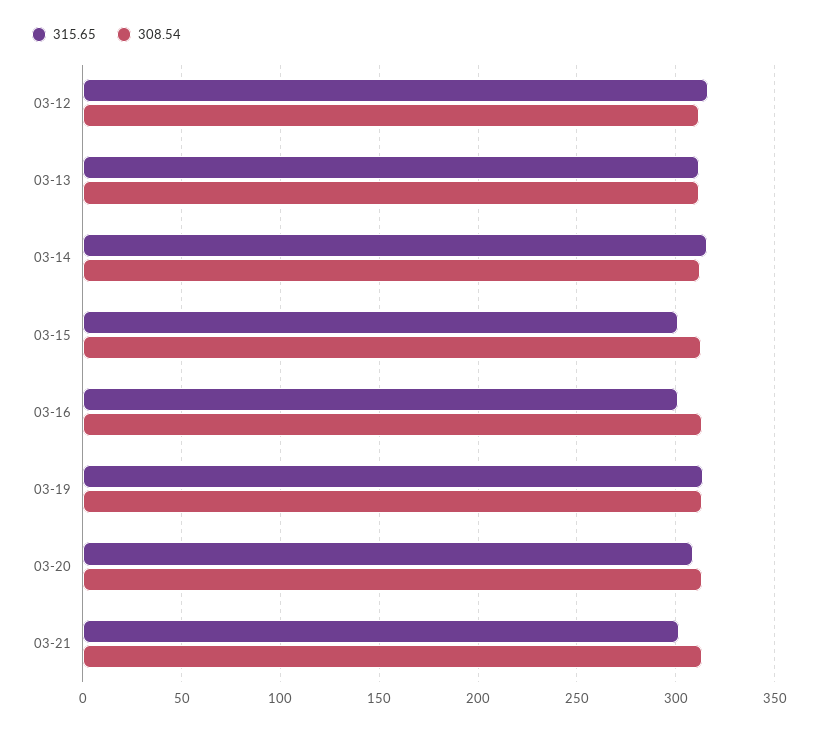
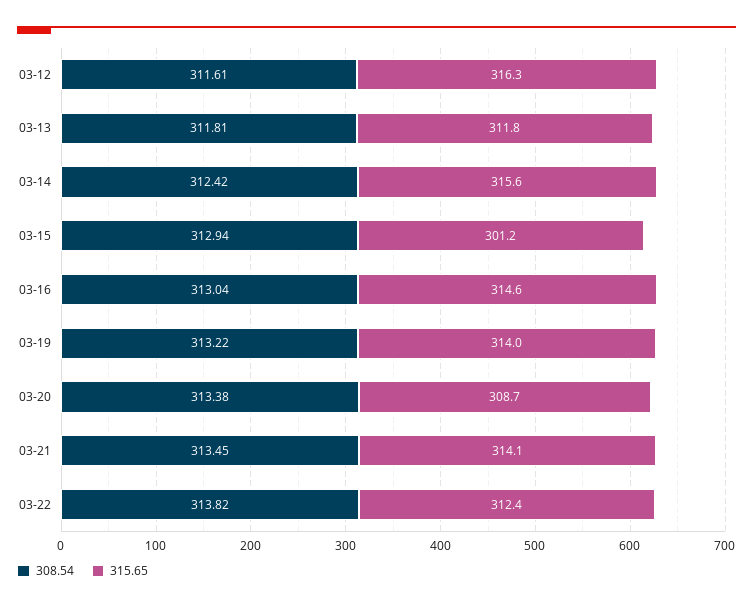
315.65, 03-16: 300 -> 314.6
315.65, 03-21: 300 -> 314.1
308.54, 03-22: none -> 313.82
315.65, 03-22: none -> 312.4

